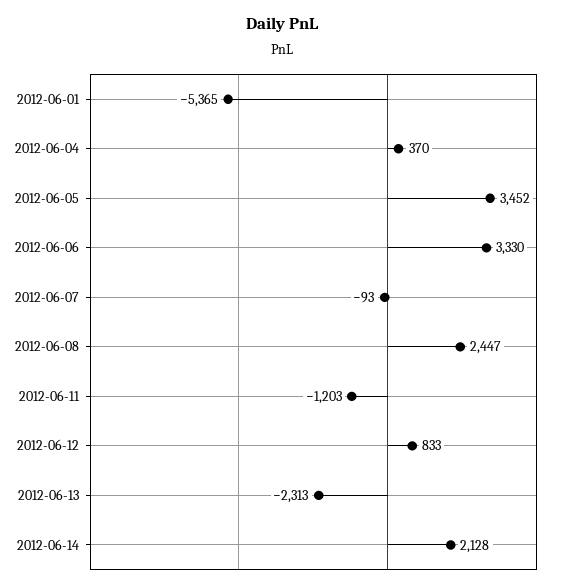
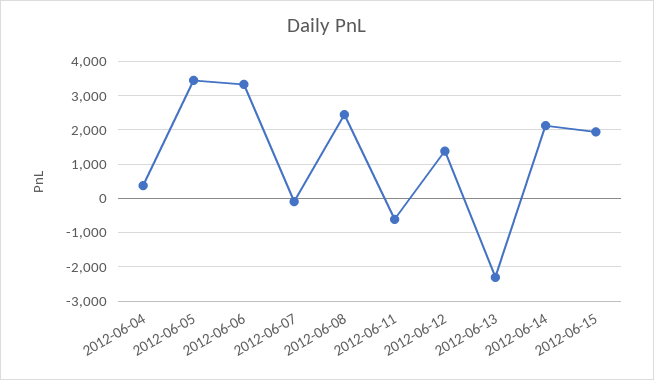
2012-06-01: -5365 -> none
2012-06-11: -1203 -> -600
2012-06-12: 833 -> 1400
2012-06-15: none -> 2000

